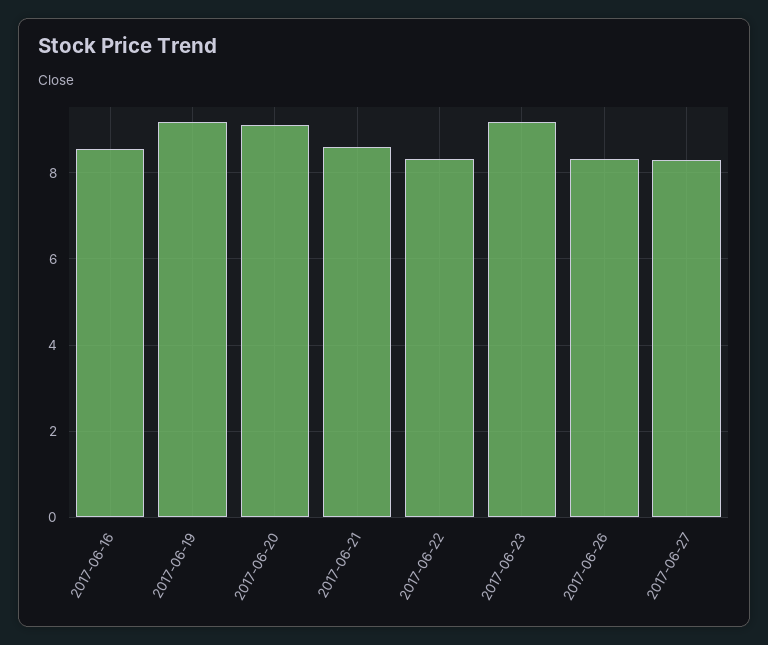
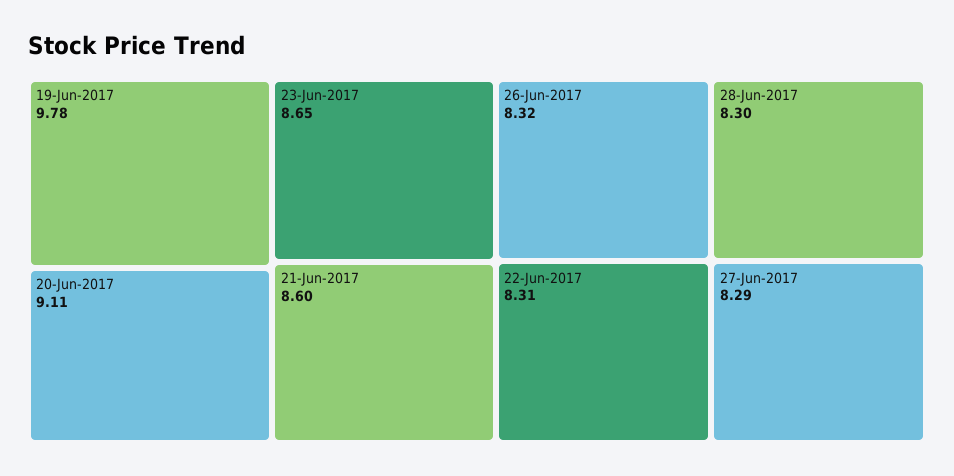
2017-06-16: 8.6 -> none
2017-06-19: 9.2 -> 9.78
2017-06-23: 9.2 -> 8.65
28-Jun-2017: none -> 8.3

